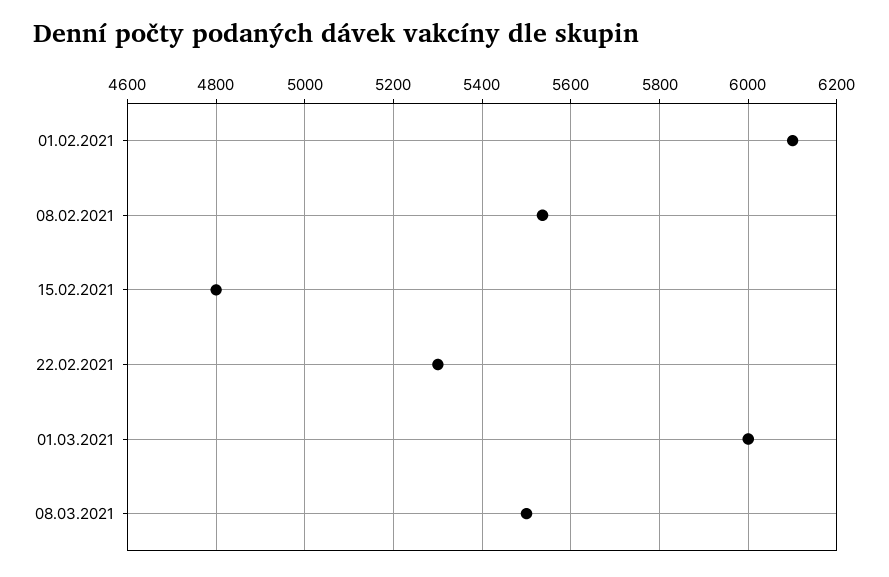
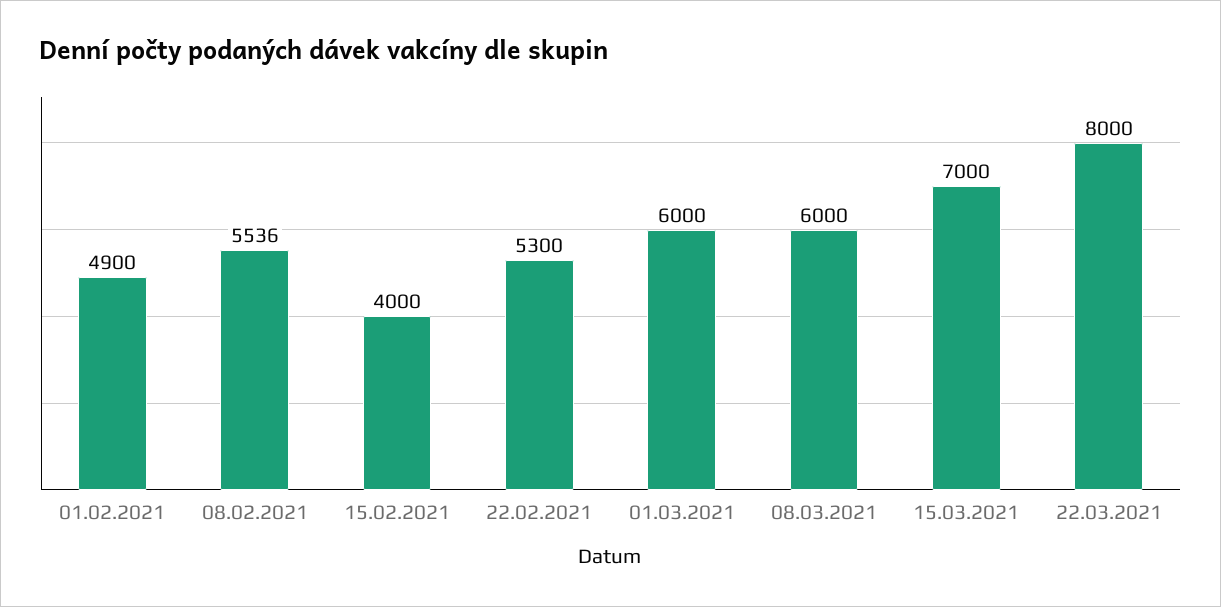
01.02.2021: 6100 -> 4900
15.02.2021: 4800 -> 4000
08.03.2021: 5500 -> 6000
15.03.2021: none -> 7000
22.03.2021: none -> 8000

